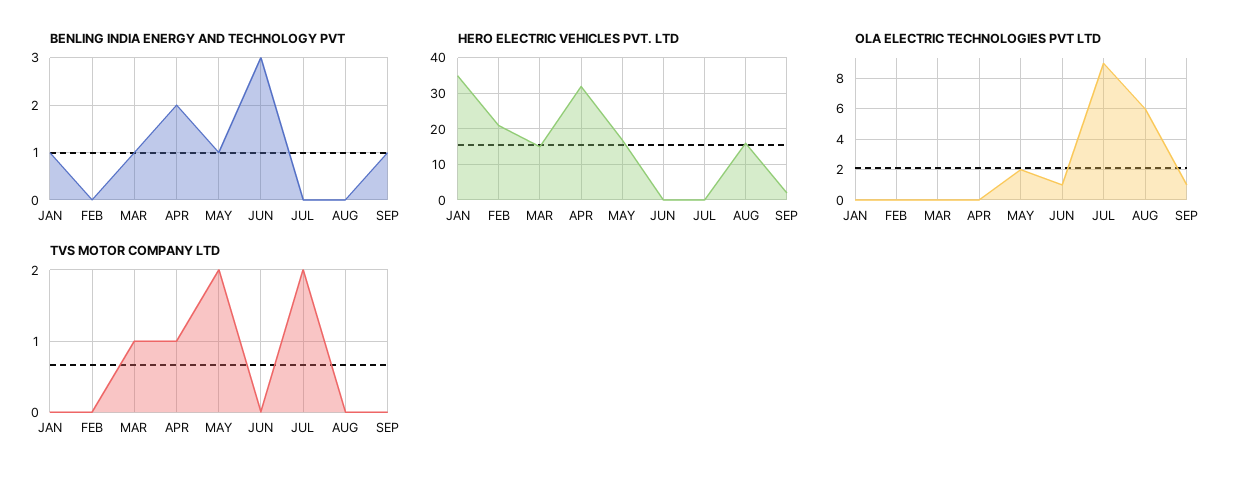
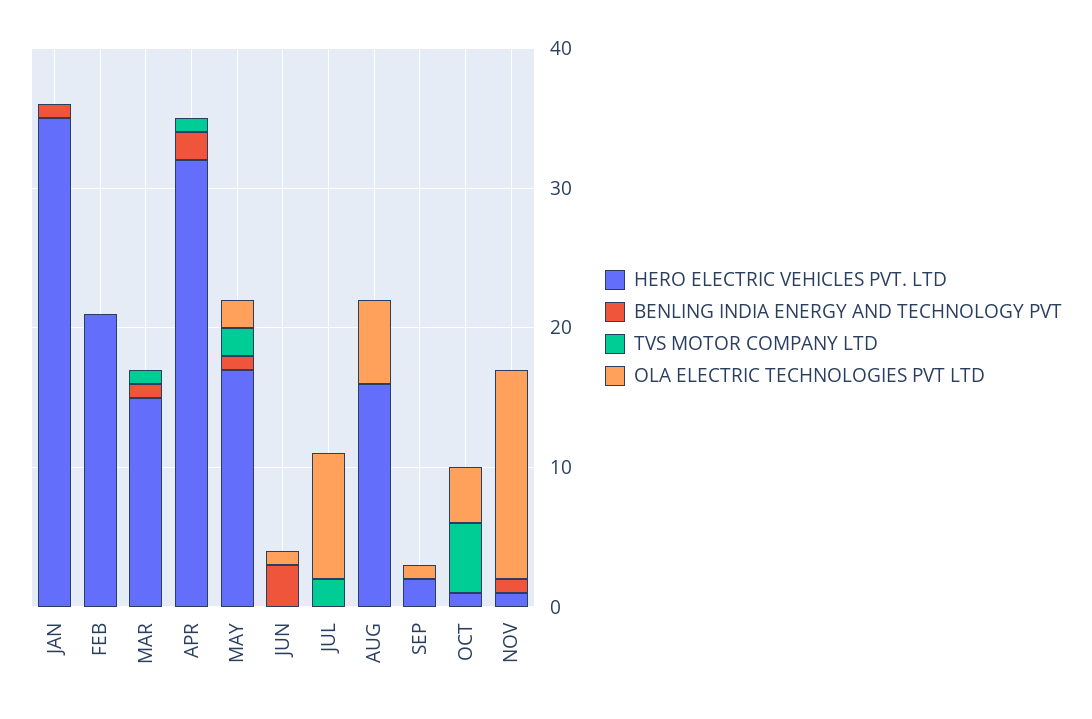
BENLING INDIA ENERGY AND TECHNOLOGY PVT, SEP: 1 -> 0
HERO ELECTRIC VEHICLES PVT. LTD, OCT: none -> 1
BENLING INDIA ENERGY AND TECHNOLOGY PVT, OCT: none -> 0
TVS MOTOR COMPANY LTD, OCT: none -> 5
OLA ELECTRIC TECHNOLOGIES PVT LTD, OCT: none -> 4
HERO ELECTRIC VEHICLES PVT. LTD, NOV: none -> 1
BENLING INDIA ENERGY AND TECHNOLOGY PVT, NOV: none -> 1
TVS MOTOR COMPANY LTD, NOV: none -> 0
OLA ELECTRIC TECHNOLOGIES PVT LTD, NOV: none -> 15

